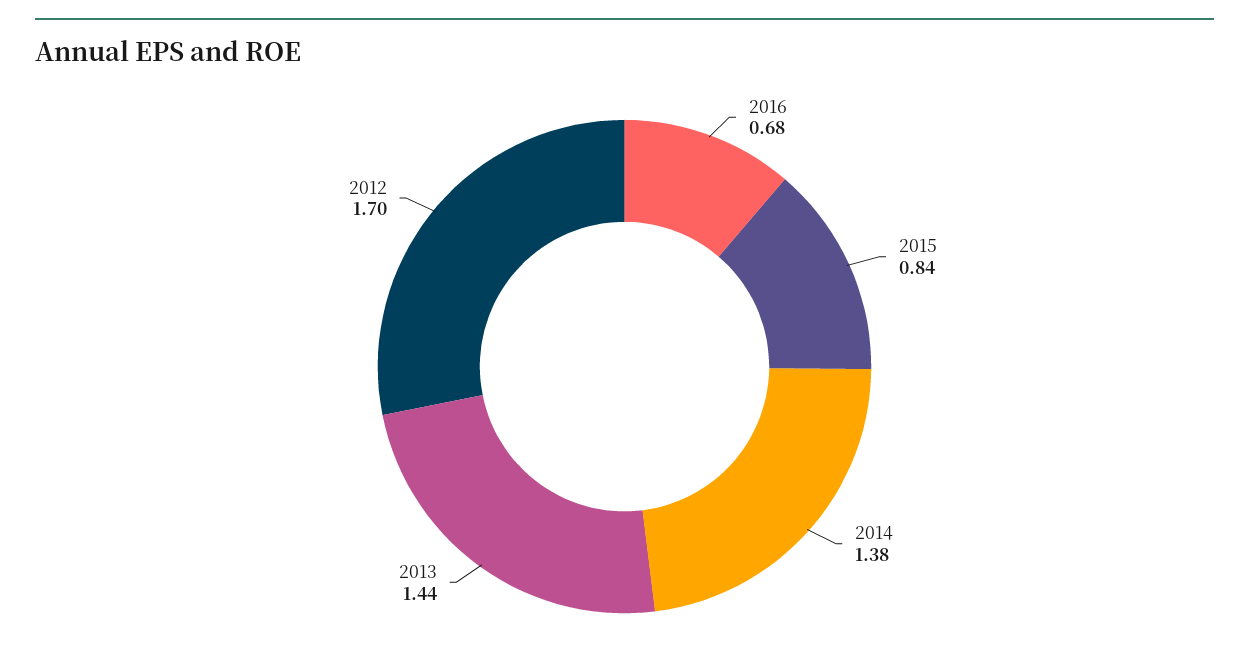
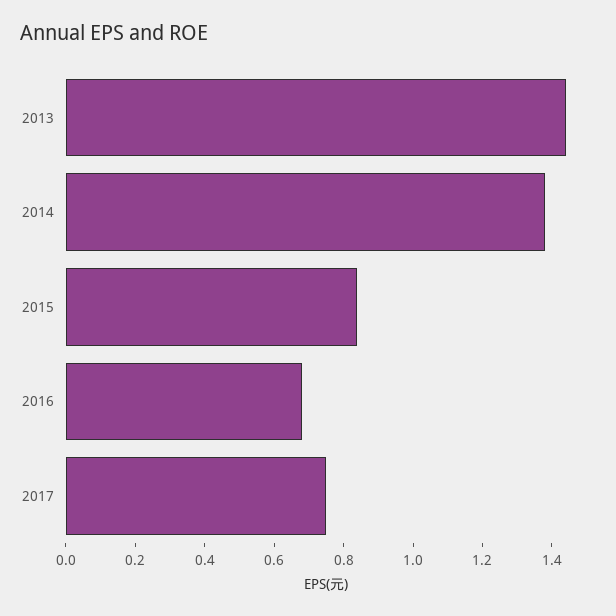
2012: 1.7 -> none
2017: none -> 0.75

